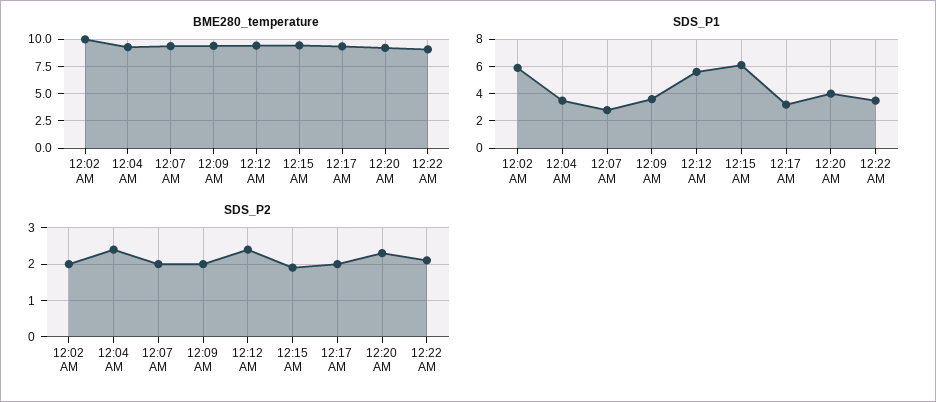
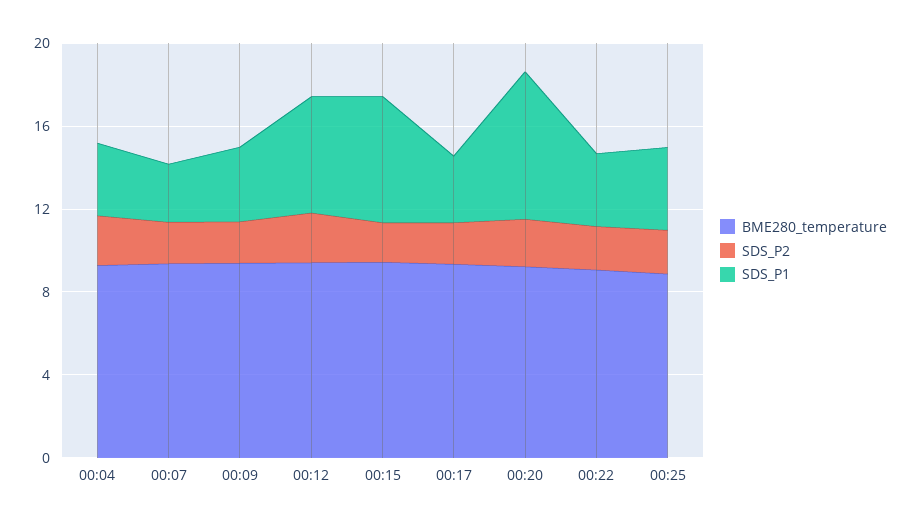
BME280_temperature, 12:02 AM: 10 -> none
SDS_P1, 12:02 AM: 6 -> none
SDS_P1, 12:20 AM: 4 -> 7
SDS_P2, 12:02 AM: 2 -> none
BME280_temperature, 00:25: none -> 9
SDS_P2, 00:25: none -> 2
SDS_P1, 00:25: none -> 4

